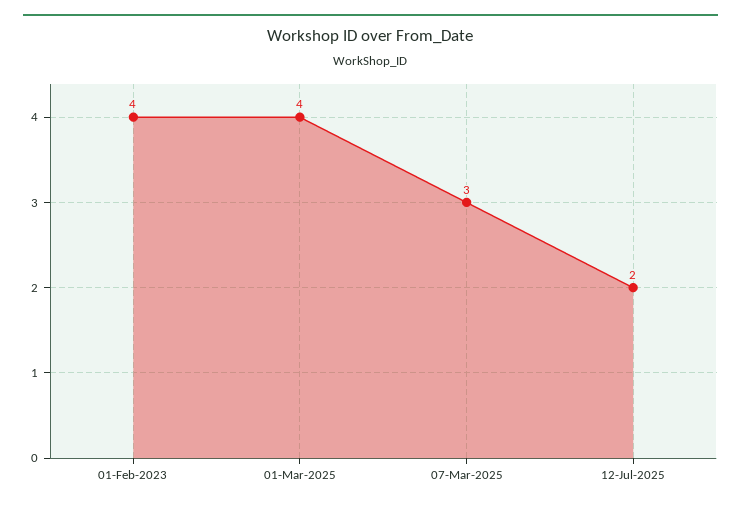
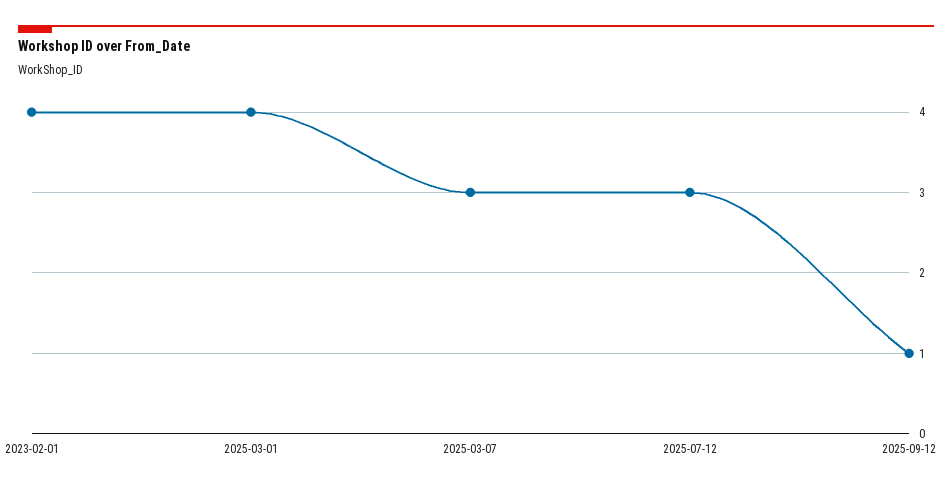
12-Jul-2025: 2 -> 3
2025-09-12: none -> 1

